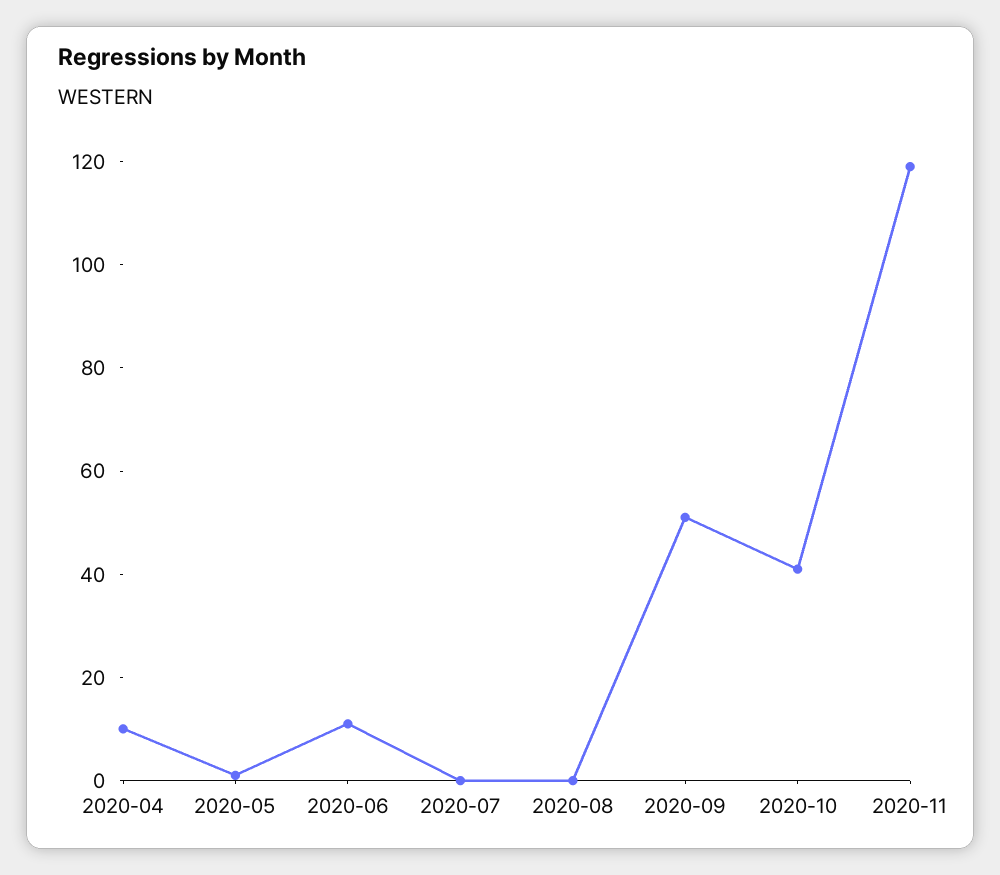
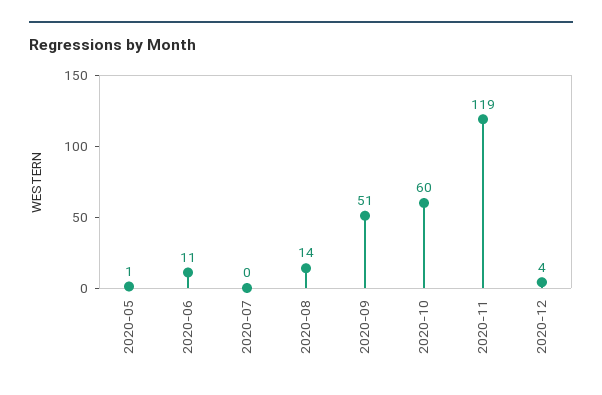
2020-04: 10 -> none
2020-08: 0 -> 14
2020-10: 40 -> 60
2020-12: none -> 4

